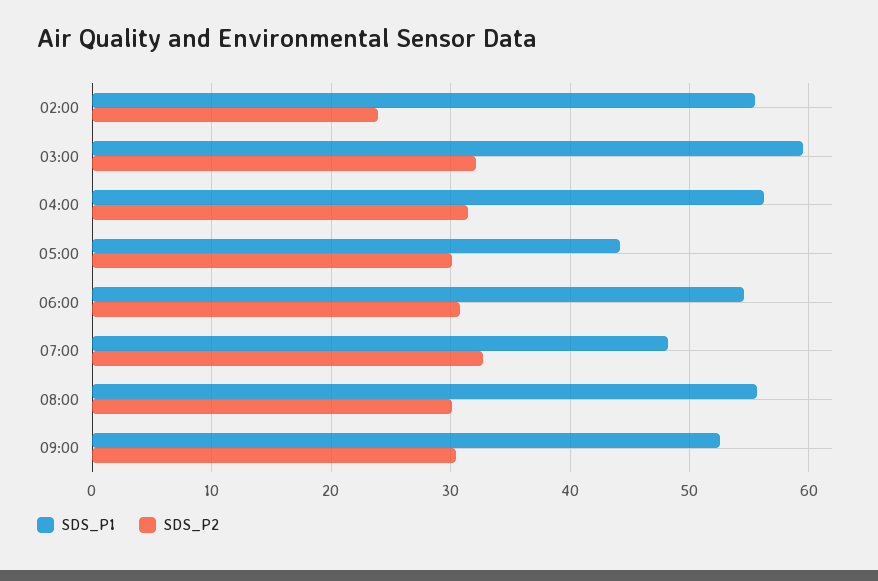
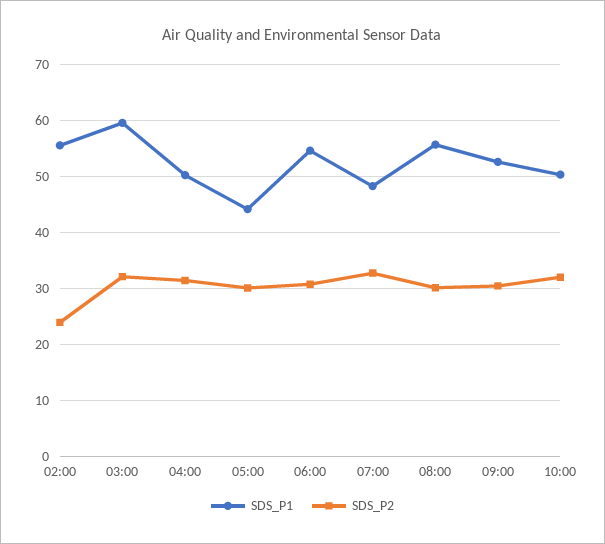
SDS_P1, 04:00: 56 -> 50
SDS_P1, 10:00: none -> 50
SDS_P2, 10:00: none -> 32

